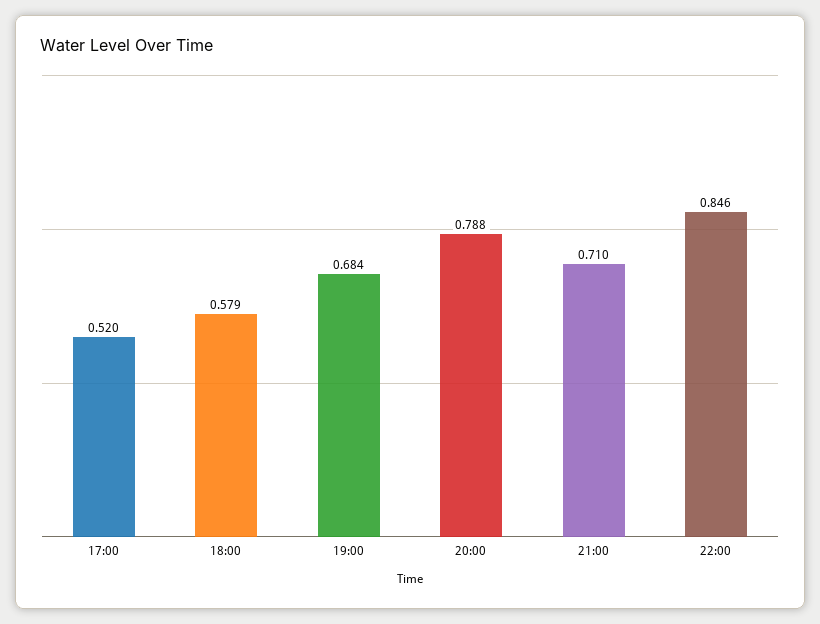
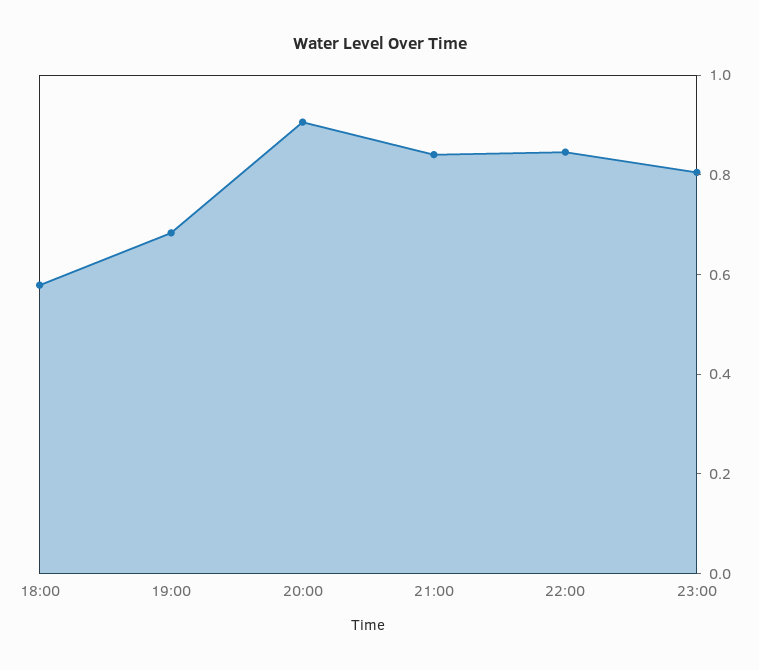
17:00: 0.52 -> none
20:00: 0.788 -> 0.9
21:00: 0.71 -> 0.85
23:00: none -> 0.8

